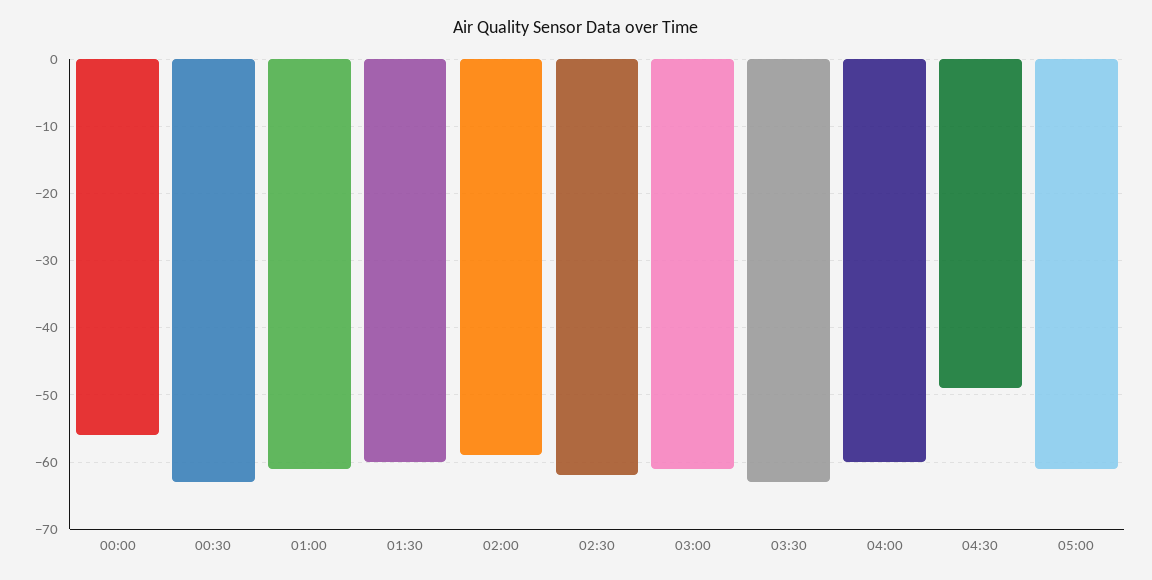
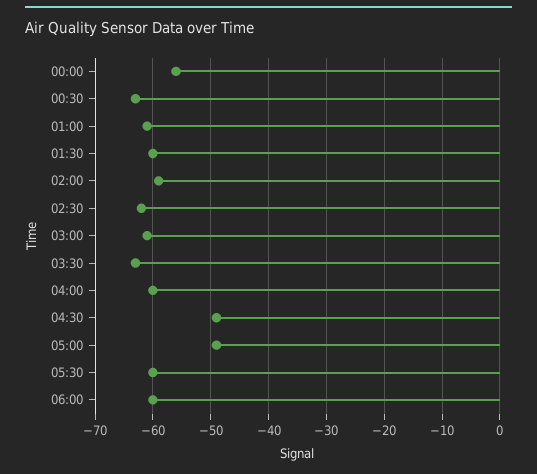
05:00: -61 -> -50
05:30: none -> -60
06:00: none -> -60

